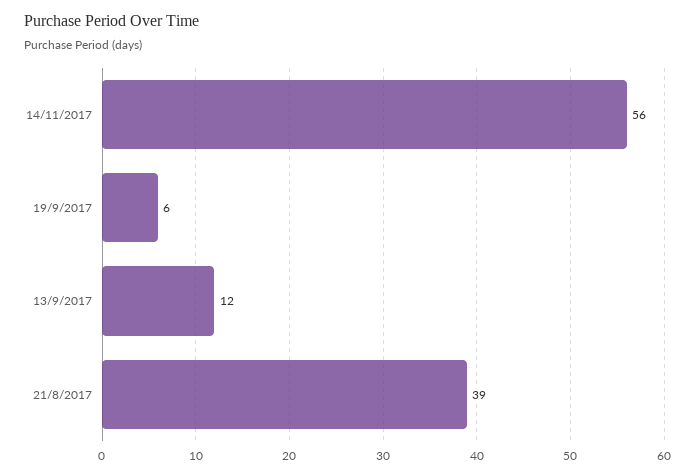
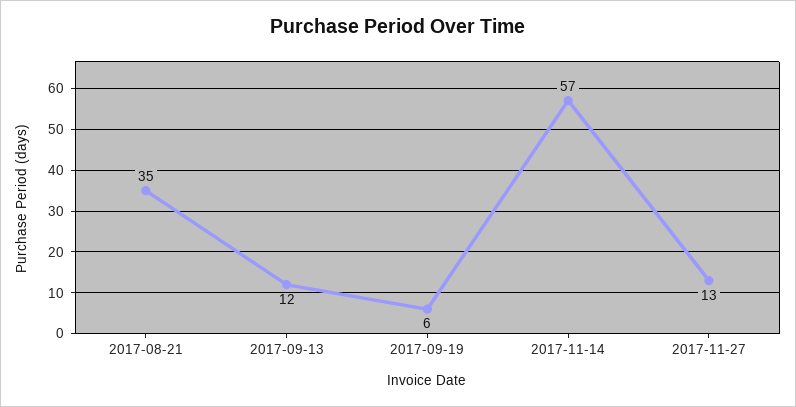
14/11/2017: 56 -> 57
21/8/2017: 39 -> 35
2017-11-27: none -> 13

